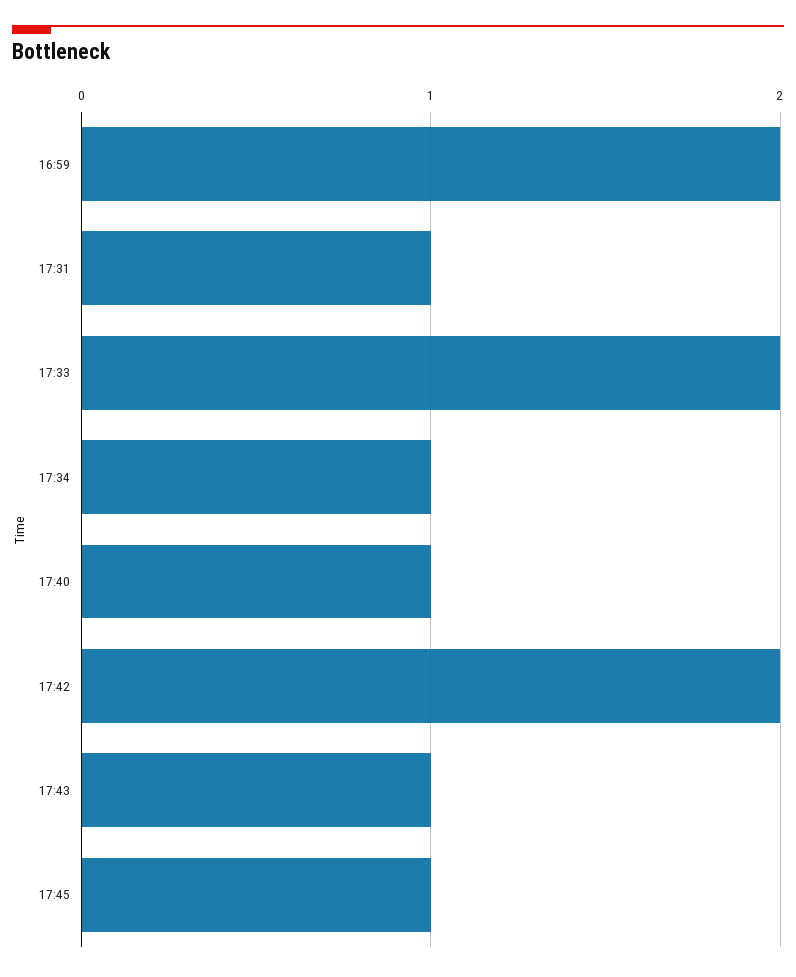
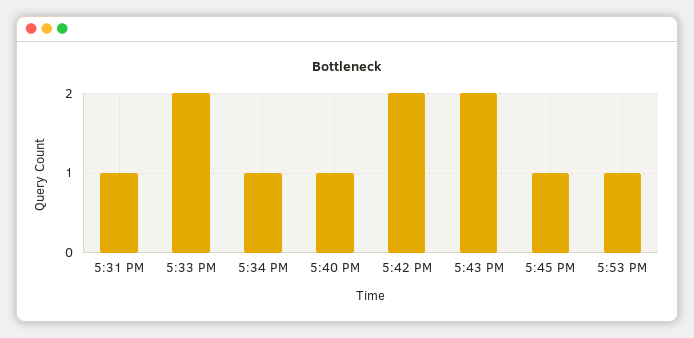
16:59: 2 -> none
17:43: 1 -> 2
5:53 PM: none -> 1

